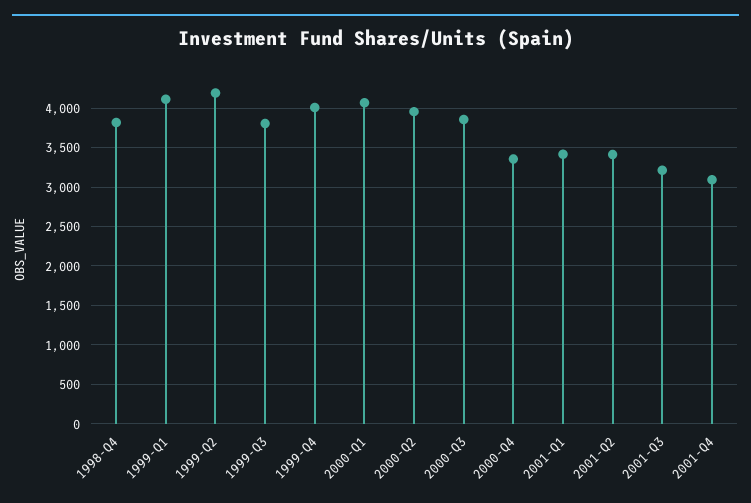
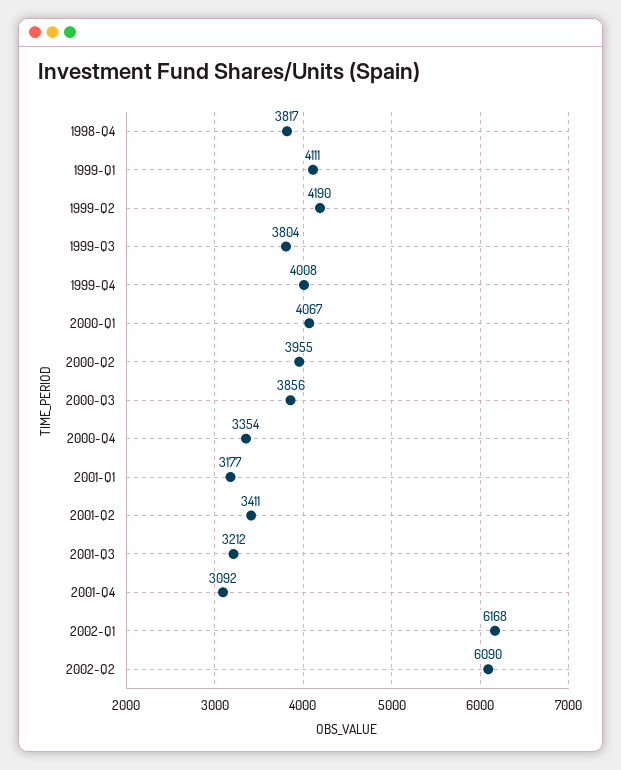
2001-Q1: 3400 -> 3177
2002-Q1: none -> 6168
2002-Q2: none -> 6090

